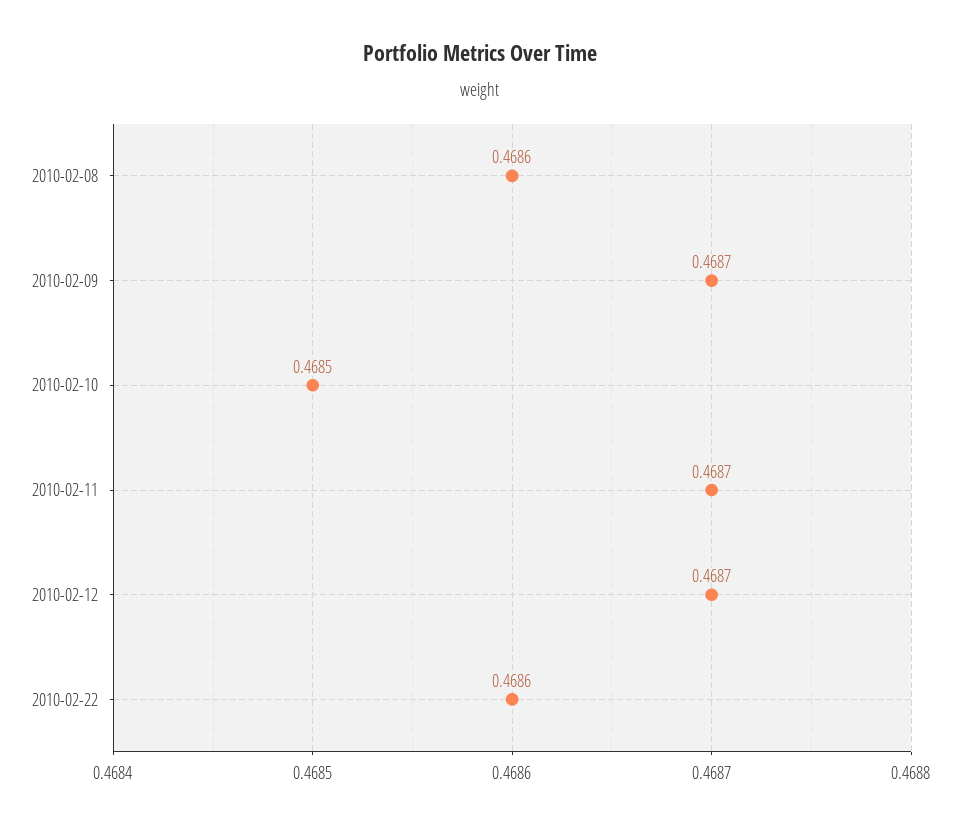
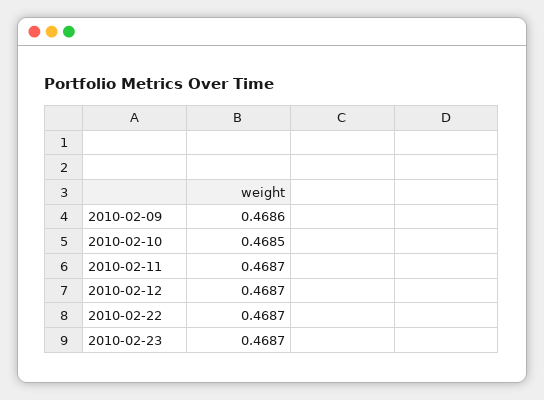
2010-02-08: 0.4686 -> none
2010-02-09: 0.4687 -> 0.4686
2010-02-22: 0.4686 -> 0.4687
2010-02-23: none -> 0.4687

